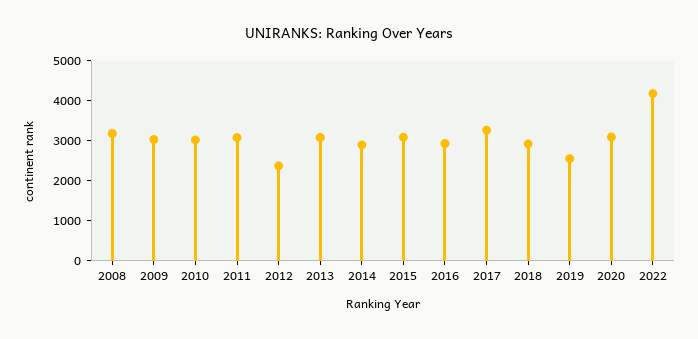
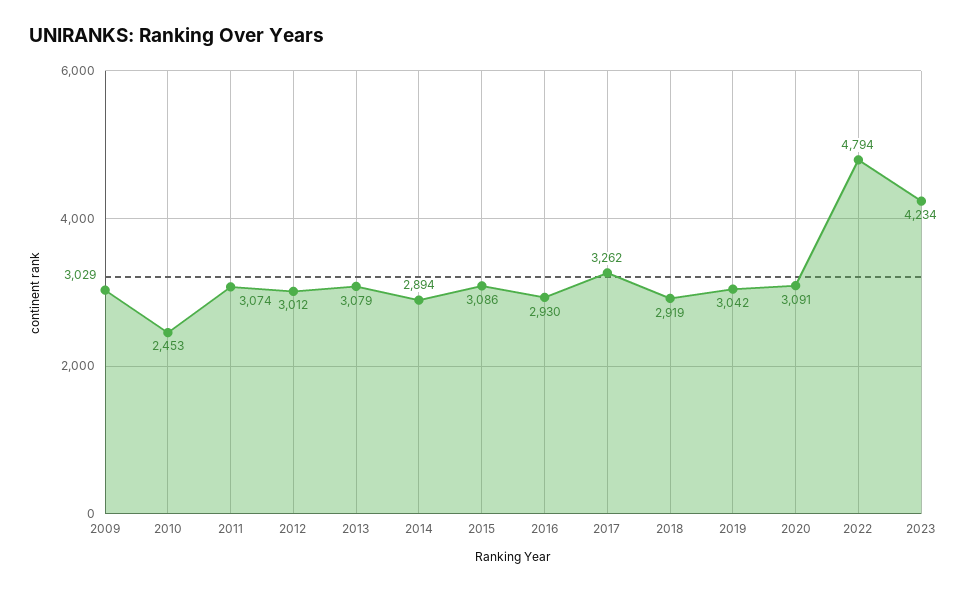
2008: 3200 -> none
2010: 3000 -> 2453
2012: 2400 -> 3012
2019: 2600 -> 3042
2022: 4200 -> 4794
2023: none -> 4234

